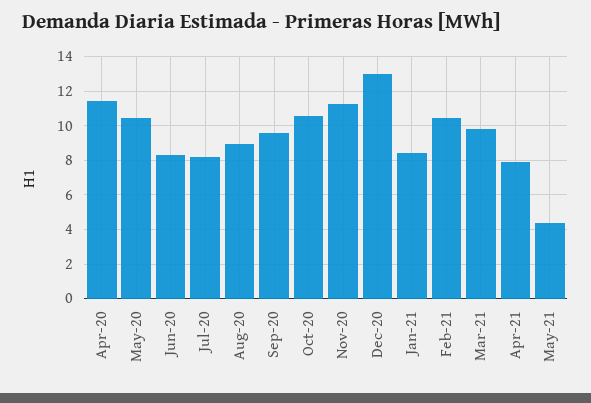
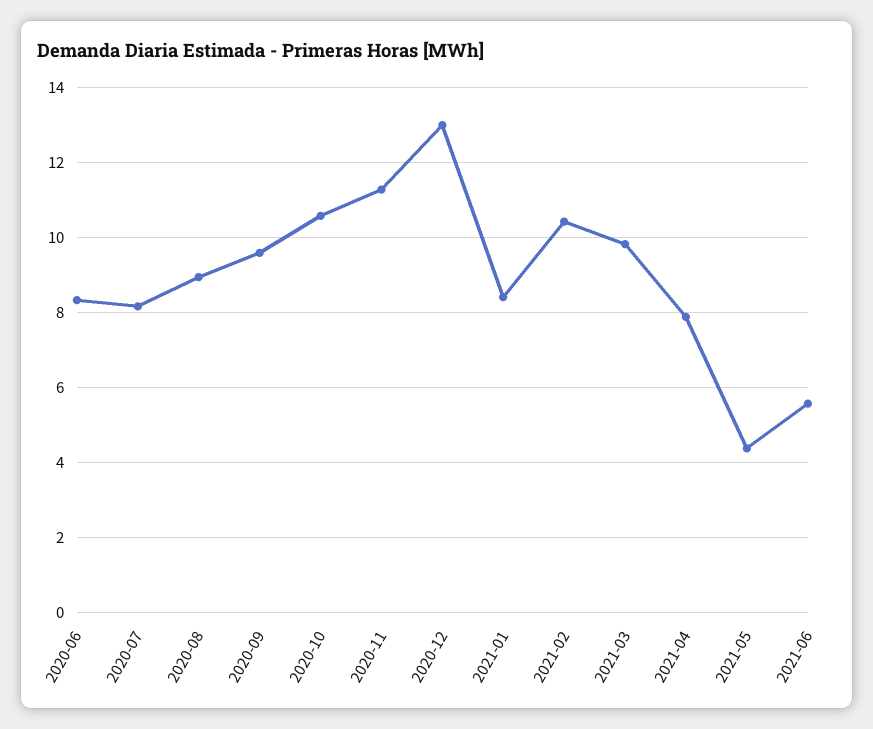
Apr-20: 11.5 -> none
May-20: 10.5 -> none
2021-06: none -> 5.6

